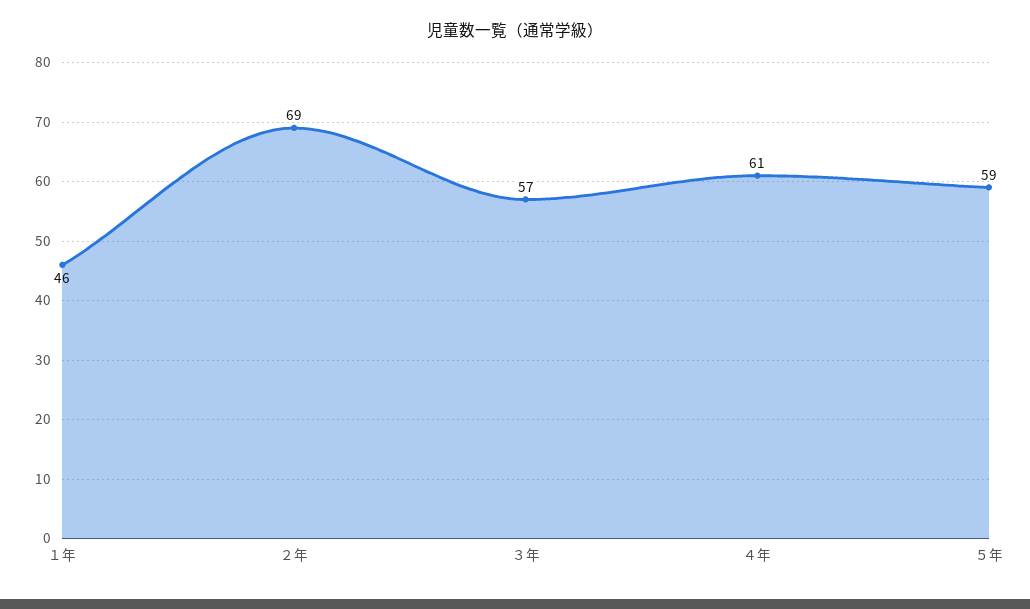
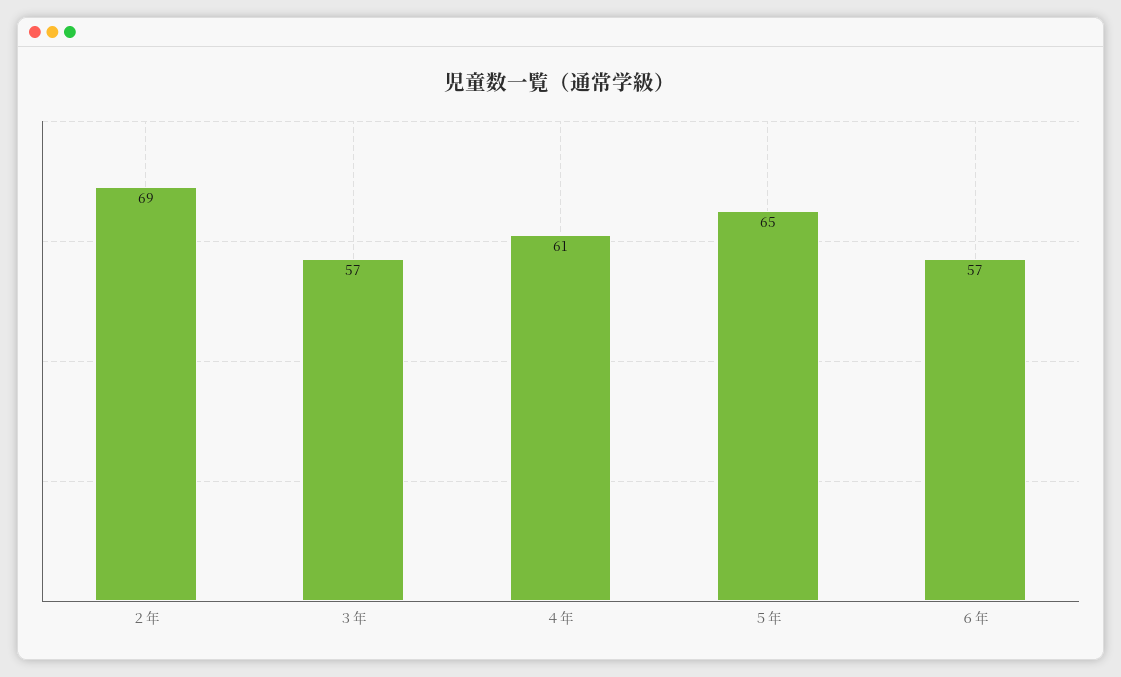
１年: 46 -> none
５年: 59 -> 65
６年: none -> 57

